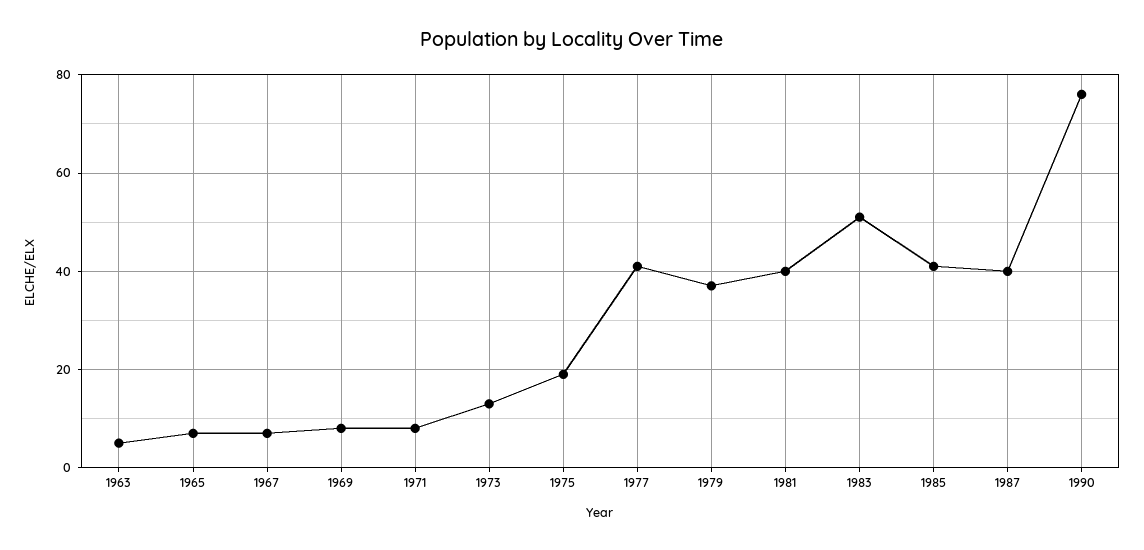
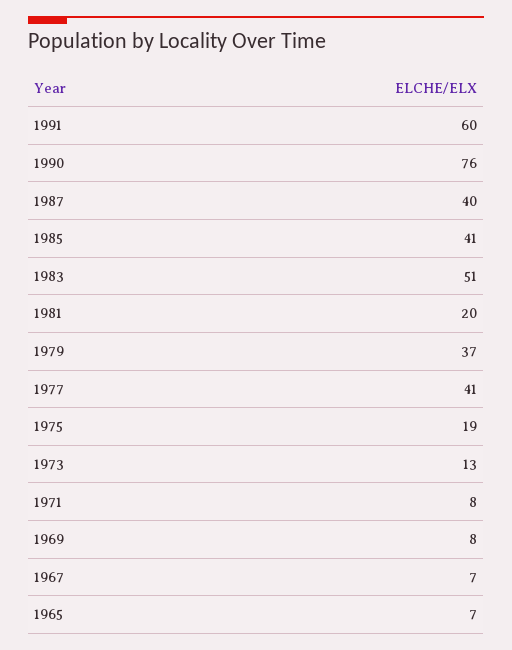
1963: 5 -> none
1981: 40 -> 20
1991: none -> 60

